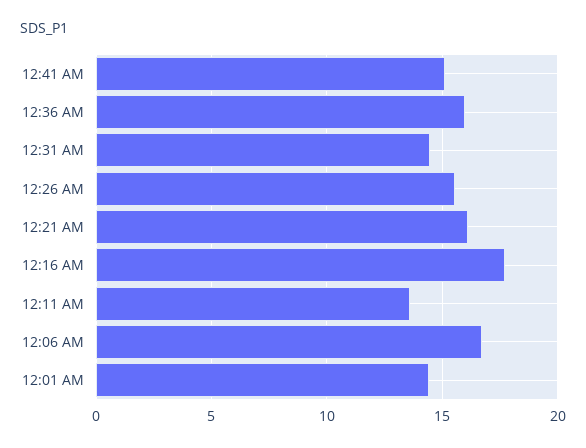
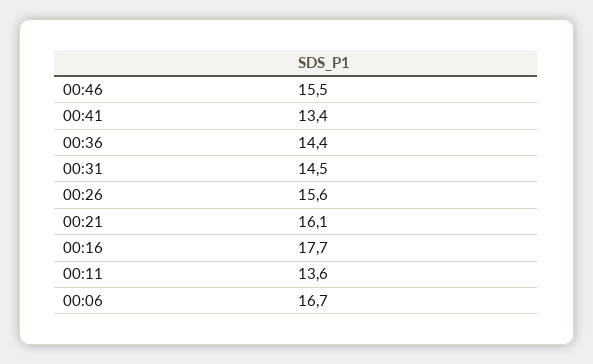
12:41 AM: 15 -> 13.4
12:36 AM: 16 -> 14.4
12:01 AM: 14.5 -> none
00:46: none -> 15.5

